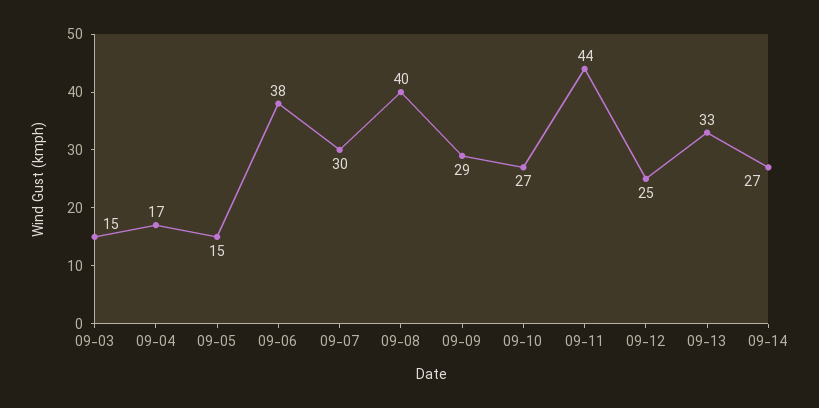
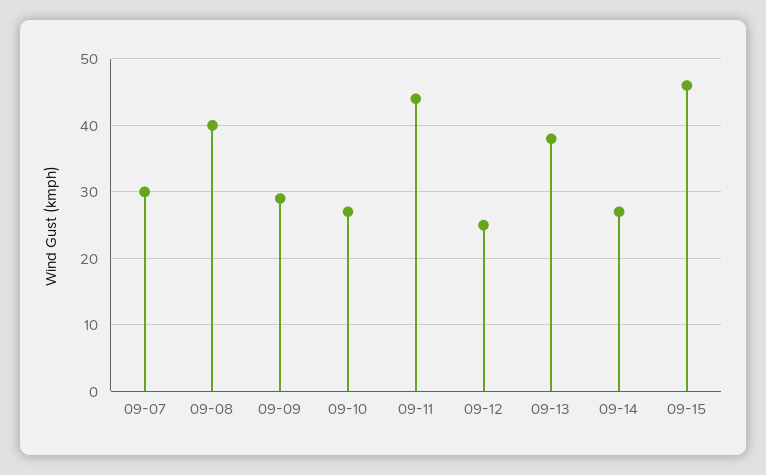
09-03: 15 -> none
09-04: 17 -> none
09-05: 15 -> none
09-06: 38 -> none
09-13: 33 -> 38
09-15: none -> 46

